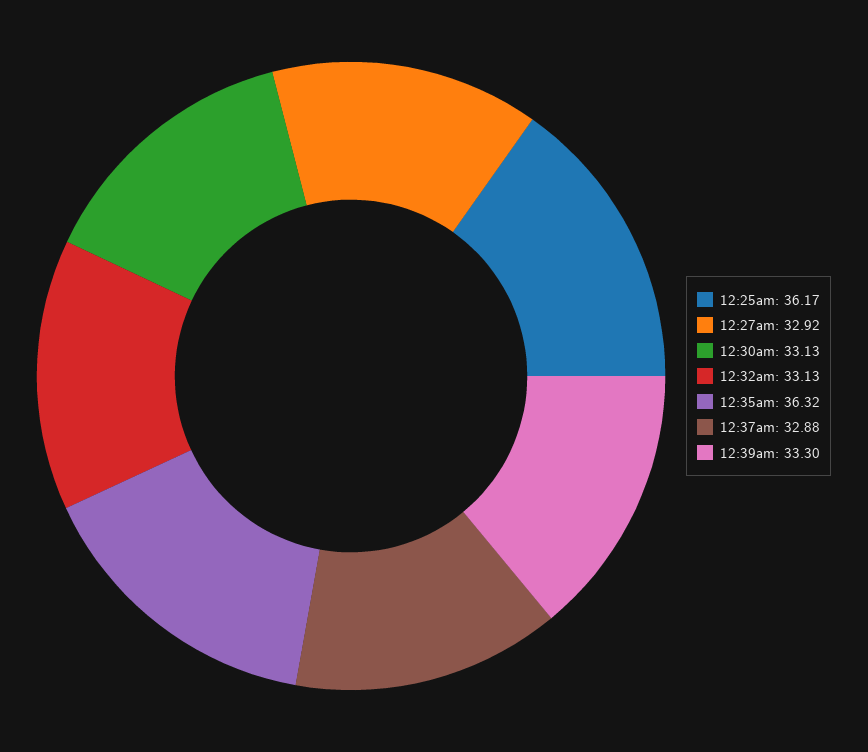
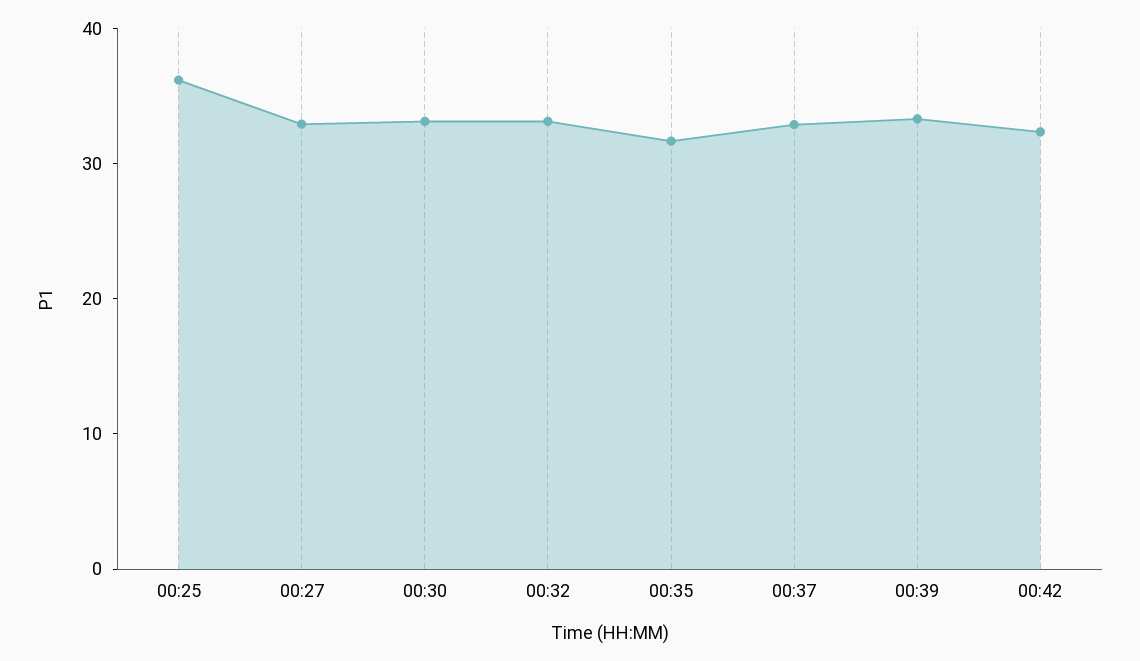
12:35am: 36.32 -> 32
00:42: none -> 32

